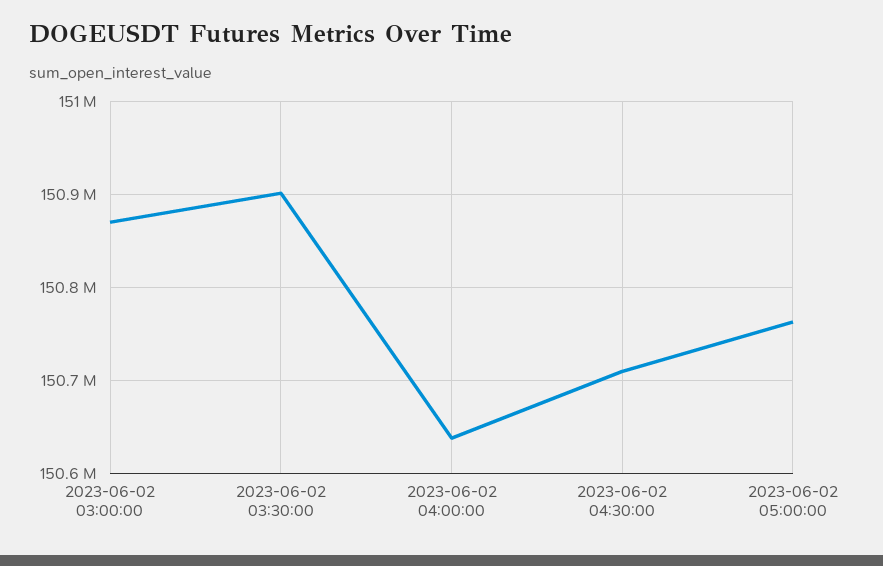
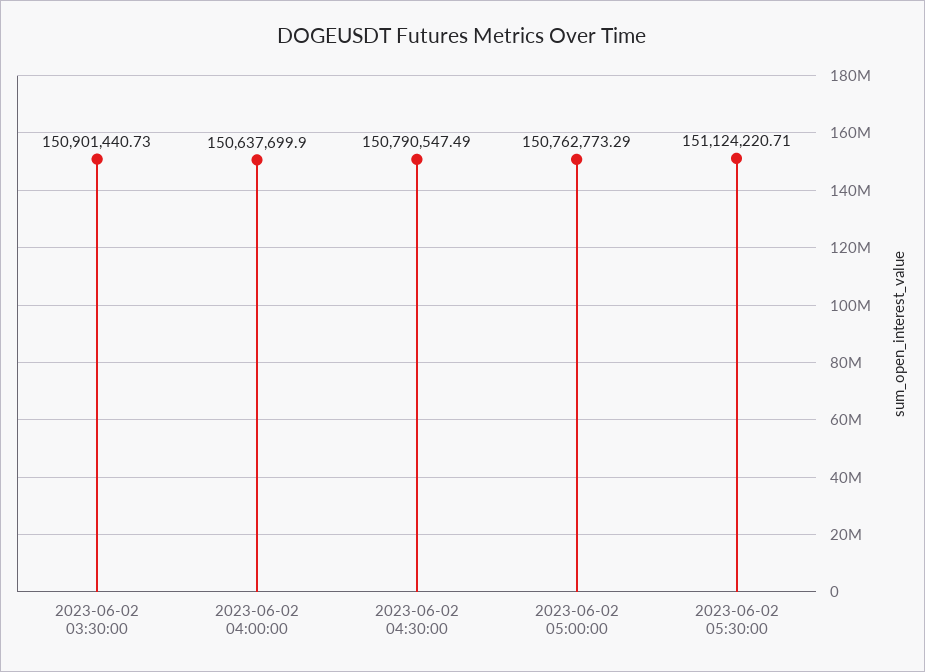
2023-06-02 03:00:00: 150870000 -> none
2023-06-02 04:30:00: 150710000 -> 150790547.49
2023-06-02 05:30:00: none -> 151124220.71

